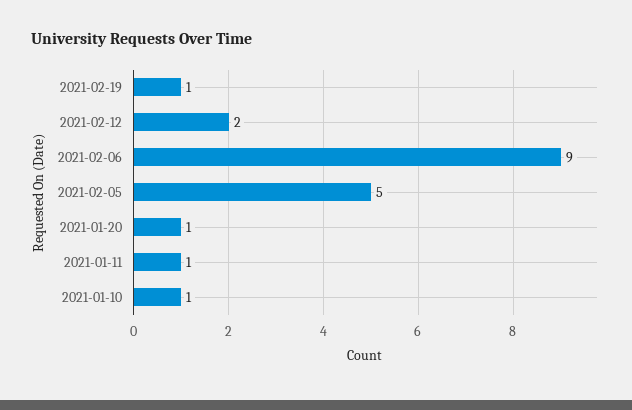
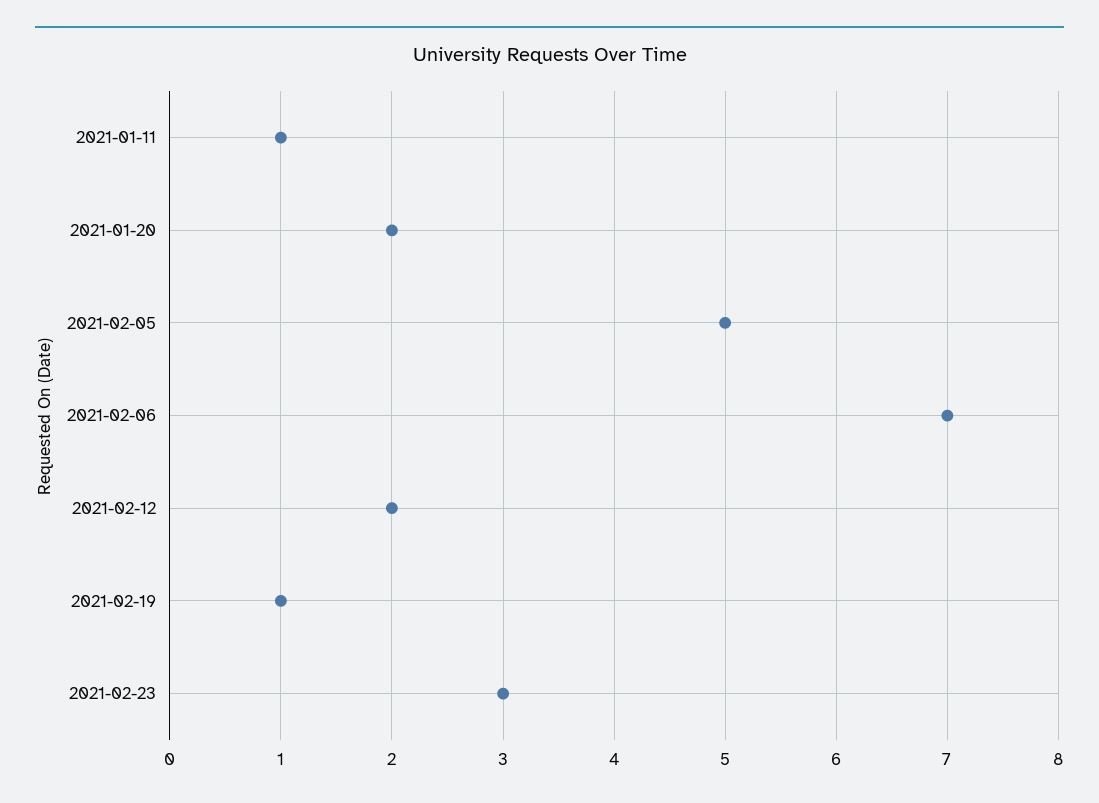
2021-02-06: 9 -> 7
2021-01-20: 1 -> 2
2021-01-10: 1 -> none
2021-02-23: none -> 3

